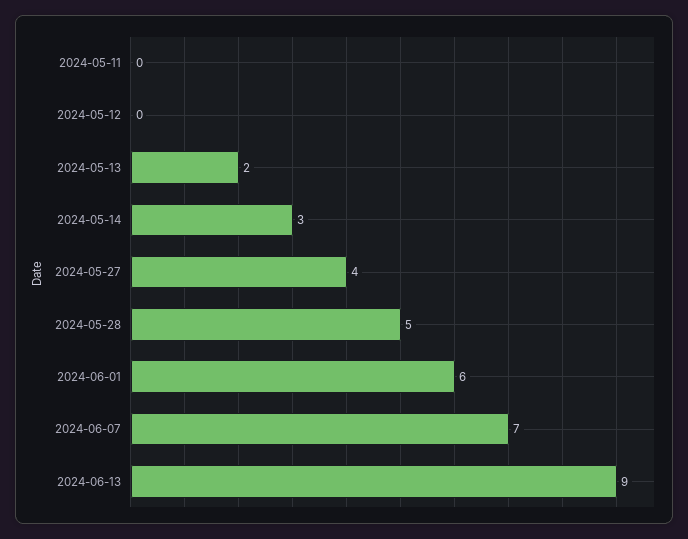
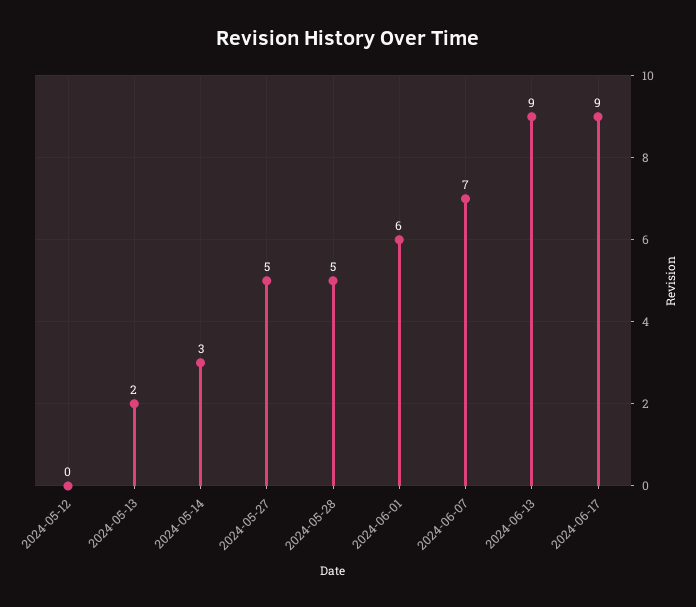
2024-05-11: 0 -> none
2024-05-27: 4 -> 5
2024-06-17: none -> 9

